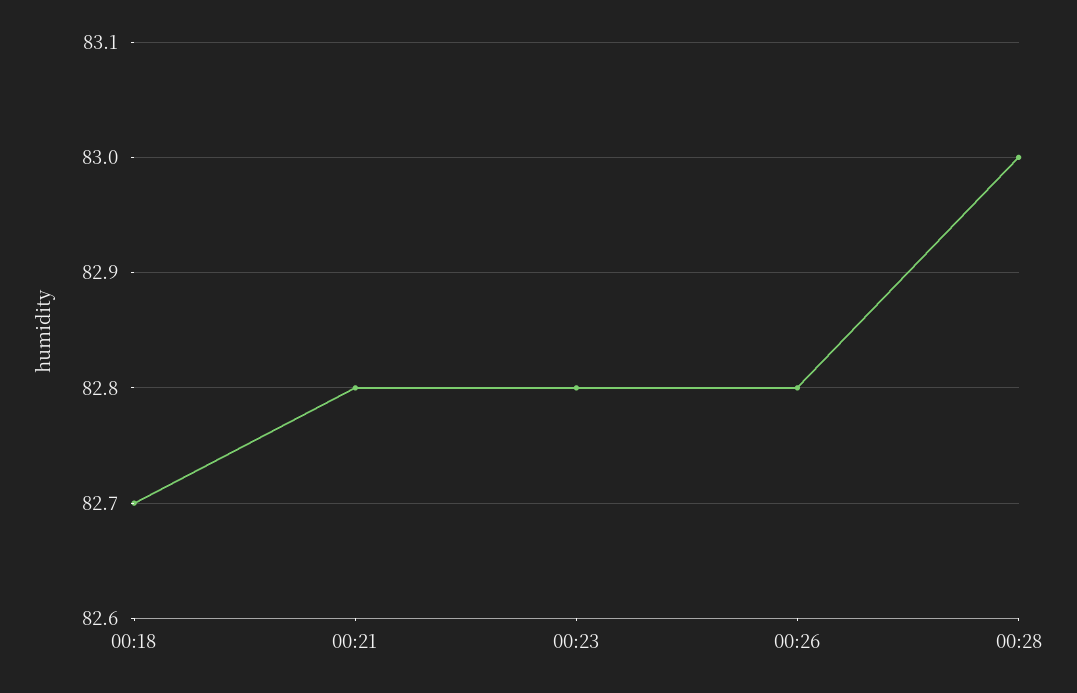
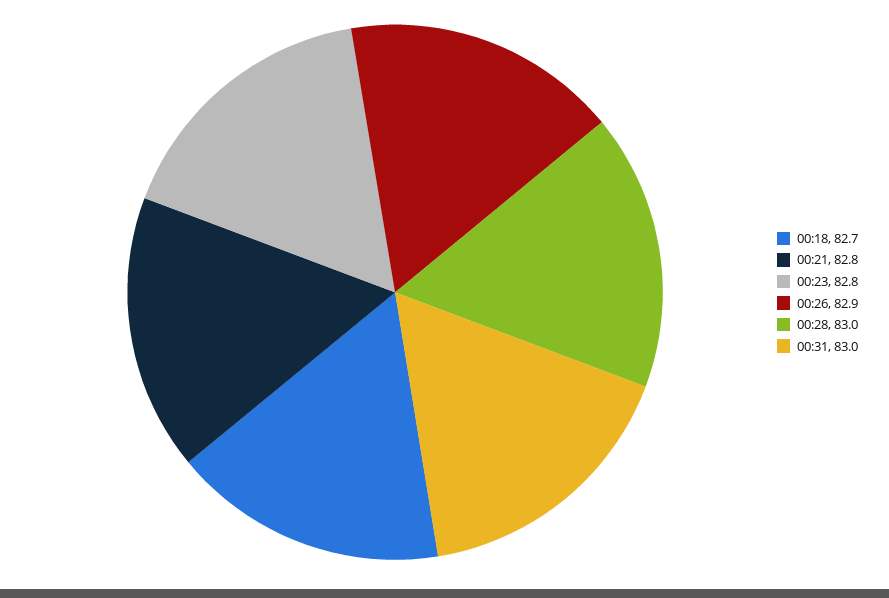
00:26: 82.8 -> 82.9
00:31: none -> 83

